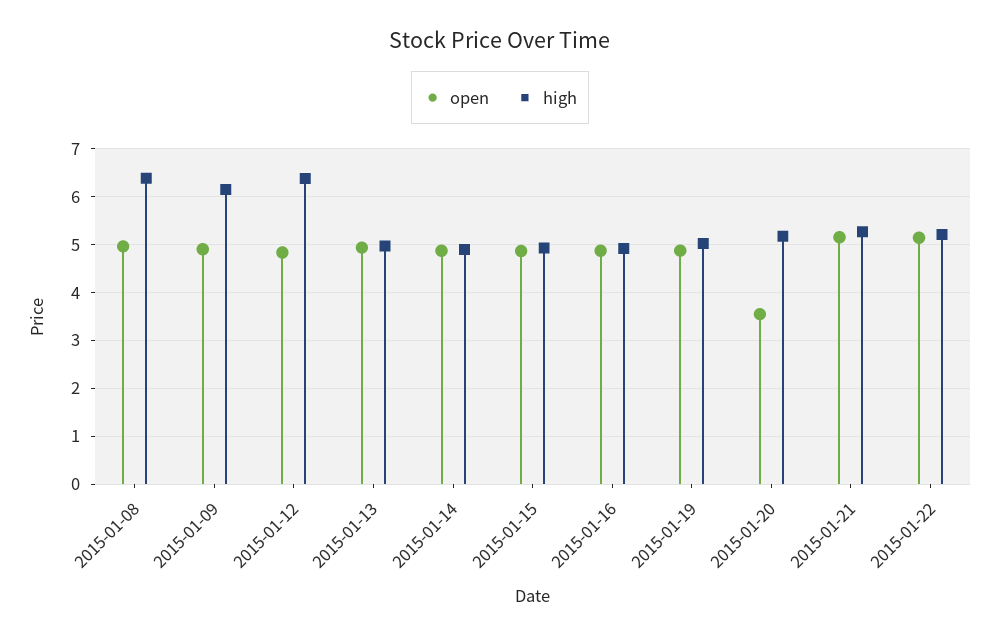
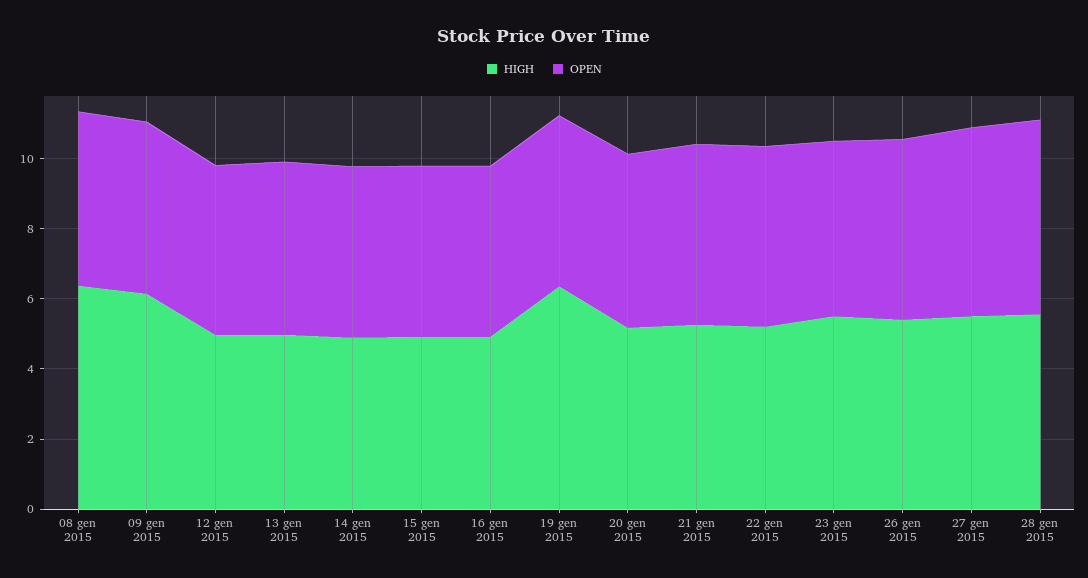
high, 2015-01-12: 6.4 -> 5
high, 2015-01-19: 5 -> 6.5
open, 2015-01-20: 3.6 -> 5
high, 23 gen 2015: none -> 5.5
open, 23 gen 2015: none -> 5
high, 26 gen 2015: none -> 5.5
open, 26 gen 2015: none -> 5
high, 27 gen 2015: none -> 5.5
open, 27 gen 2015: none -> 5.5
high, 28 gen 2015: none -> 5.5
open, 28 gen 2015: none -> 5.5

